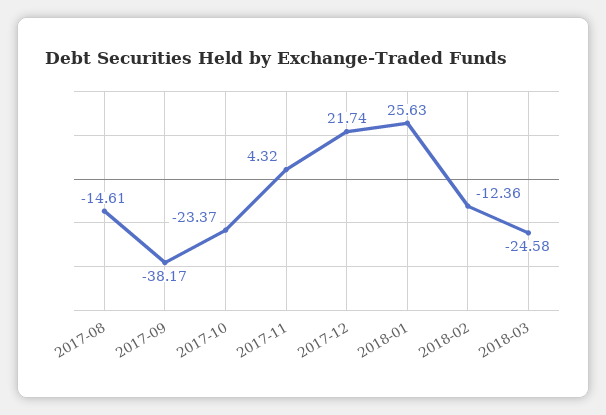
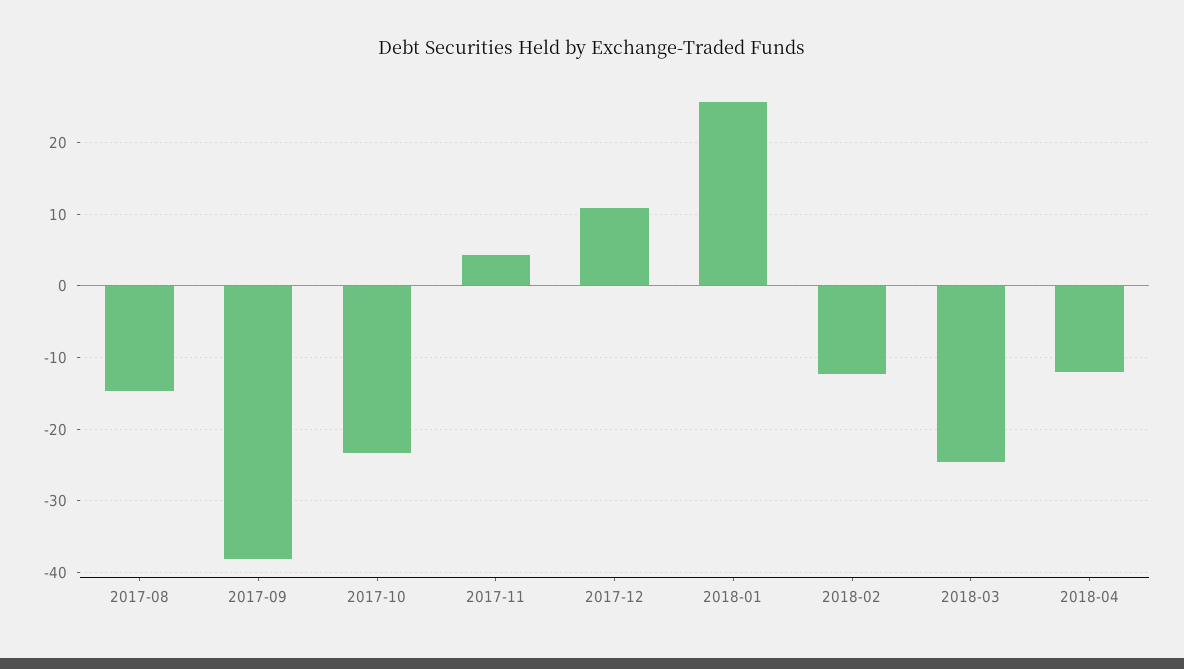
2017-12: 21.74 -> 11
2018-04: none -> -12

